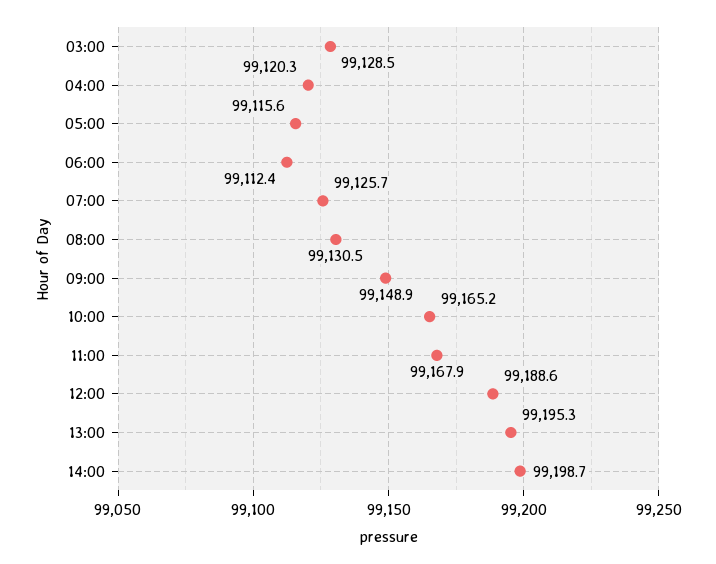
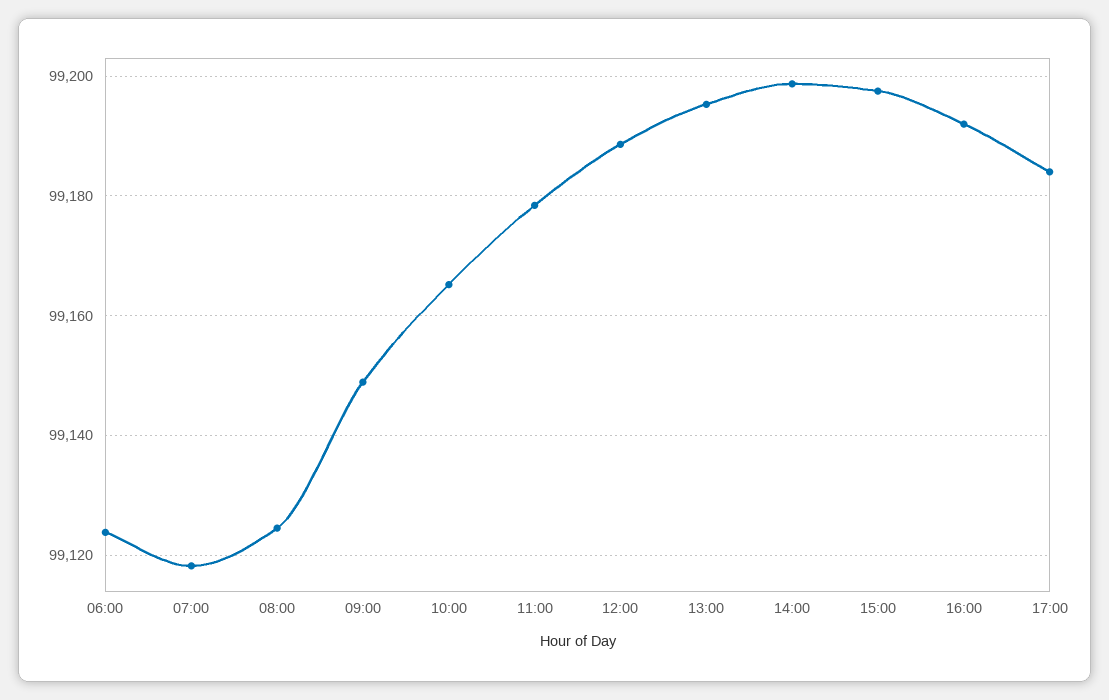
03:00: 99128.5 -> none
04:00: 99120.3 -> none
05:00: 99115.6 -> none
06:00: 99112.4 -> 99124
07:00: 99125.7 -> 99118
08:00: 99130.5 -> 99124
11:00: 99167.9 -> 99178
15:00: none -> 99198
16:00: none -> 99192
17:00: none -> 99184

